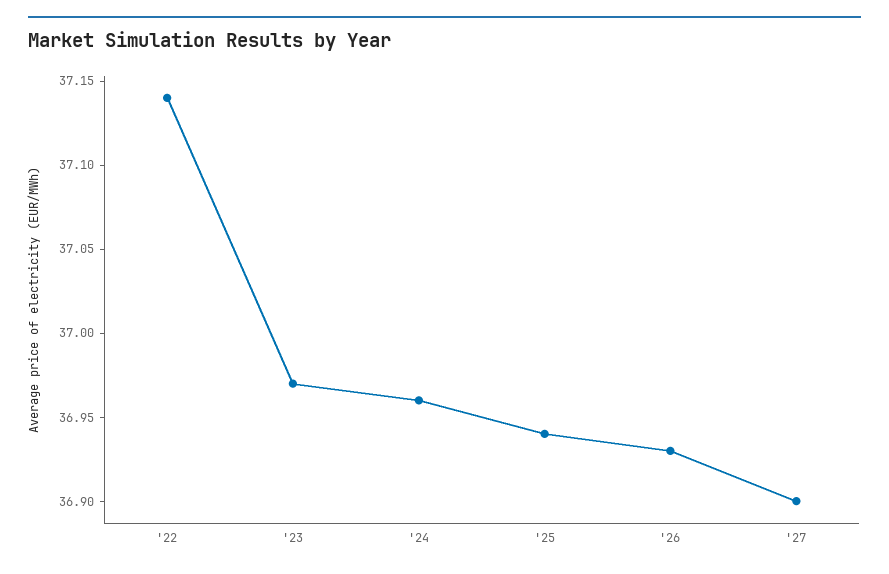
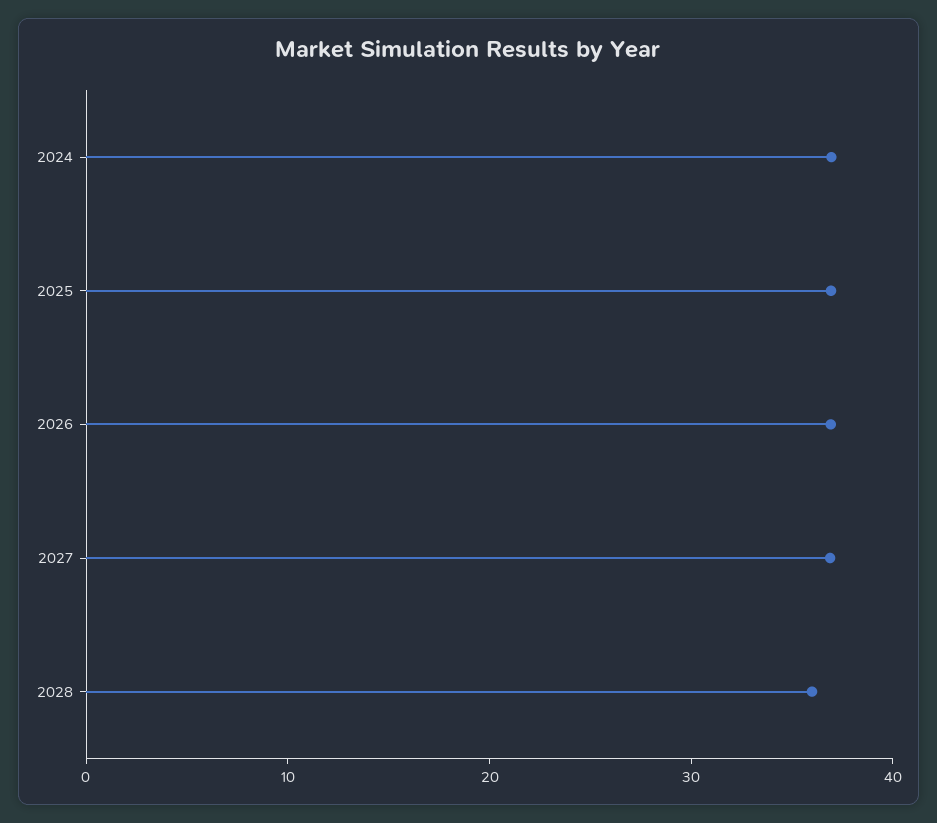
'22: 37.14 -> none
'23: 36.97 -> none
2028: none -> 36

